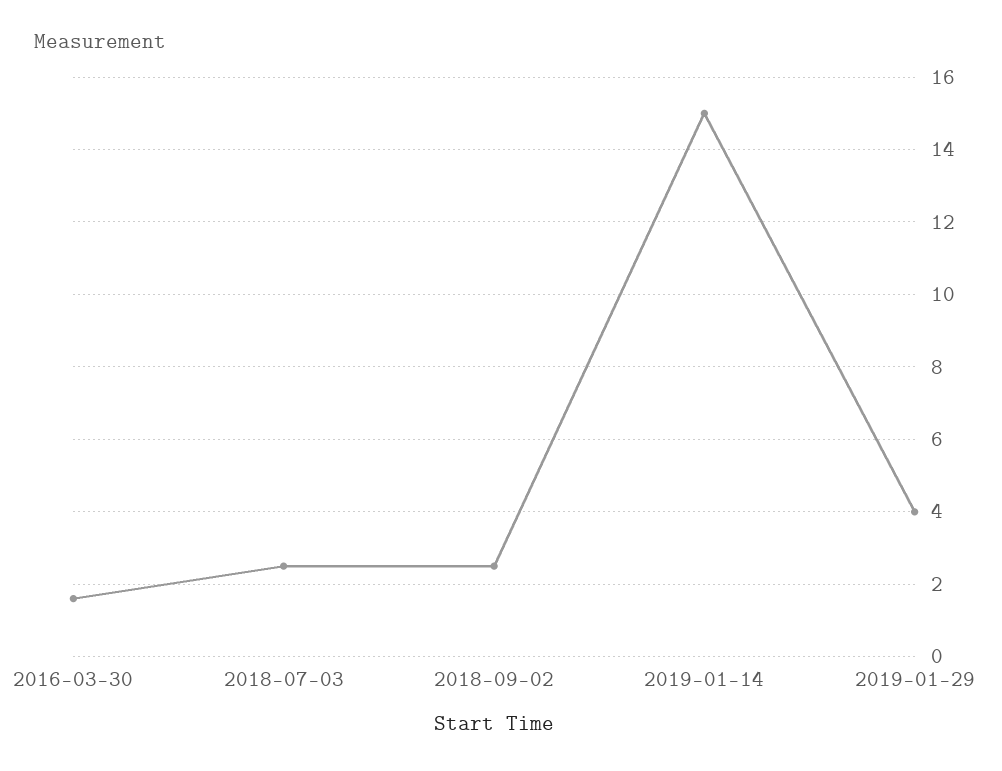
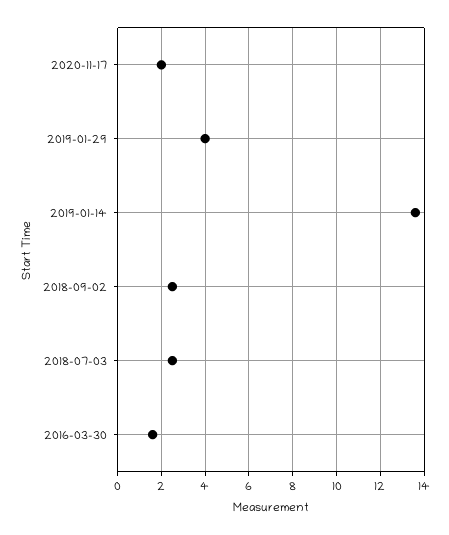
2019-01-14: 15 -> 13.5
2020-11-17: none -> 2

